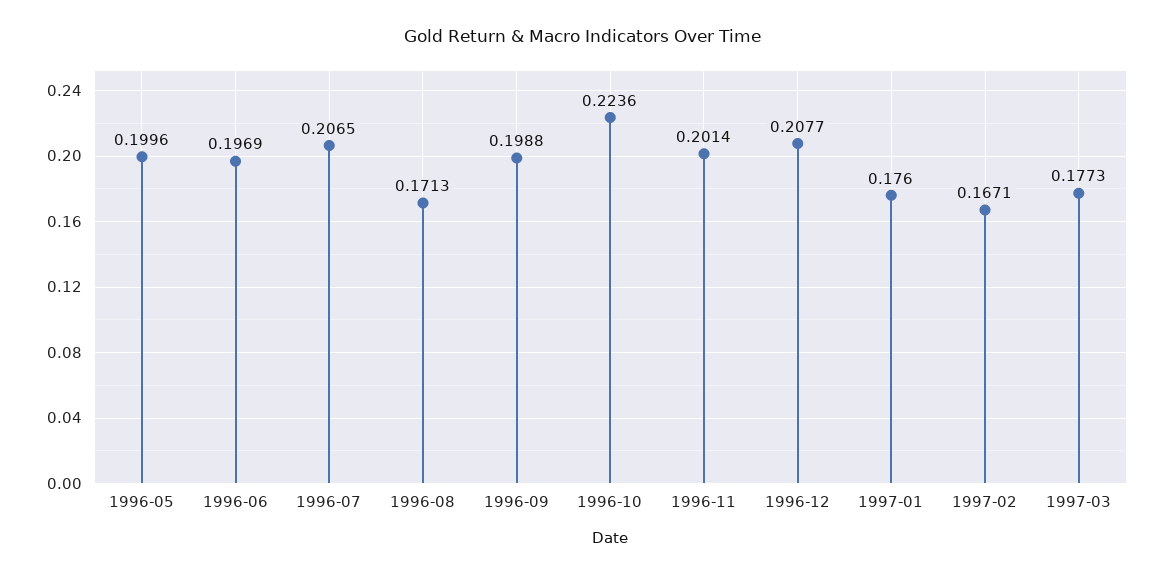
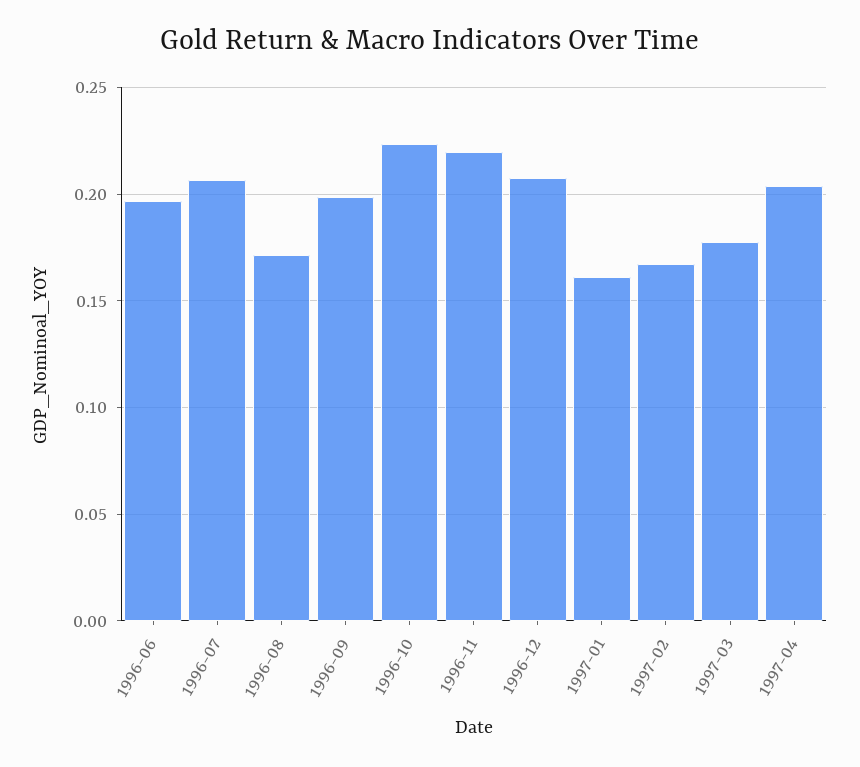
1996-05: 0.1996 -> none
1996-11: 0.2014 -> 0.22
1997-01: 0.176 -> 0.16
1997-04: none -> 0.205

